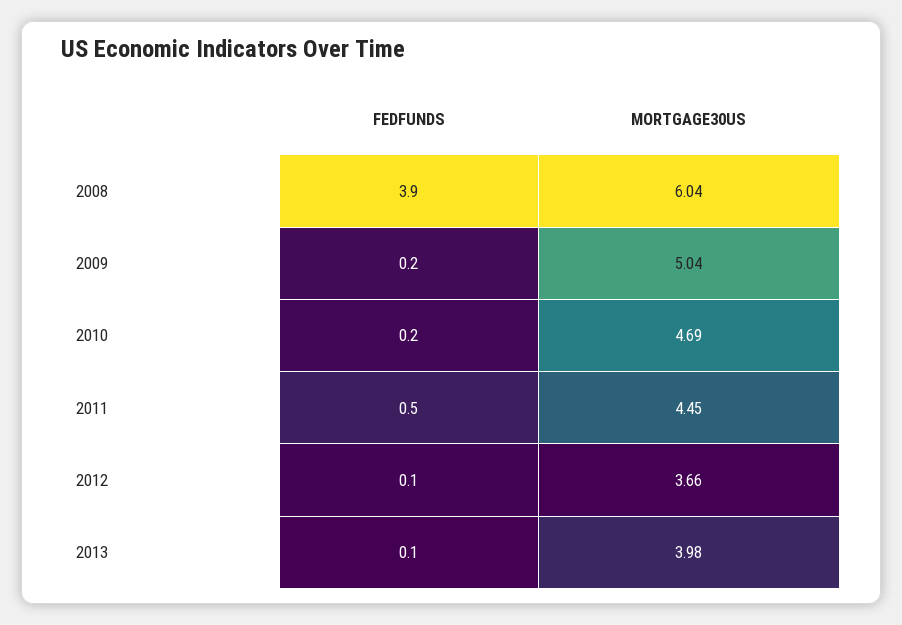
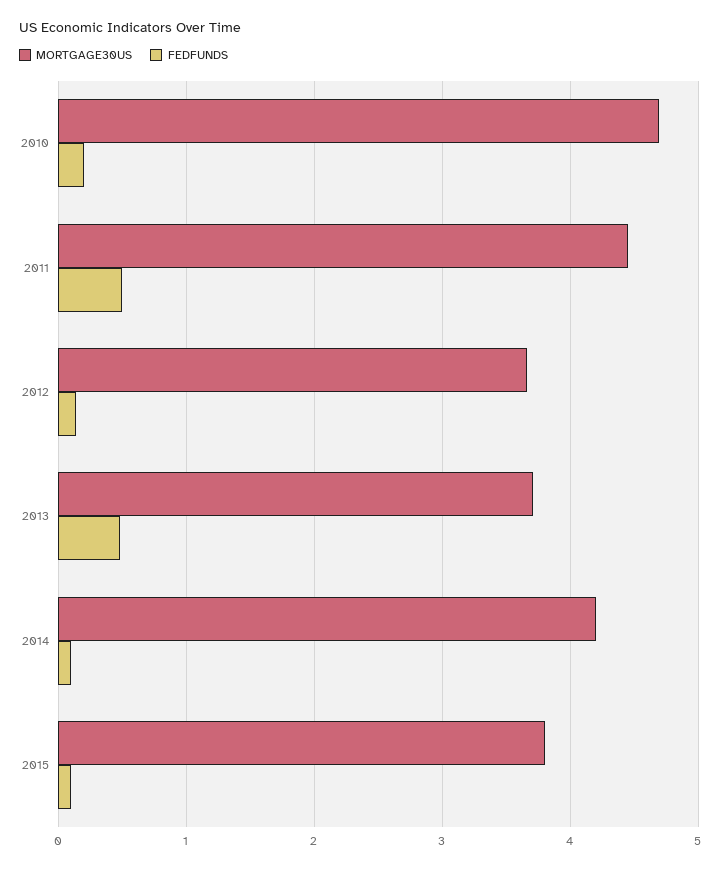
FEDFUNDS, 2008: 3.9 -> none
MORTGAGE30US, 2008: 6.04 -> none
FEDFUNDS, 2009: 0.2 -> none
MORTGAGE30US, 2009: 5.04 -> none
FEDFUNDS, 2013: 0.1 -> 0.5
MORTGAGE30US, 2013: 3.98 -> 3.7
MORTGAGE30US, 2014: none -> 4.2
FEDFUNDS, 2014: none -> 0.1
MORTGAGE30US, 2015: none -> 3.8
FEDFUNDS, 2015: none -> 0.1

